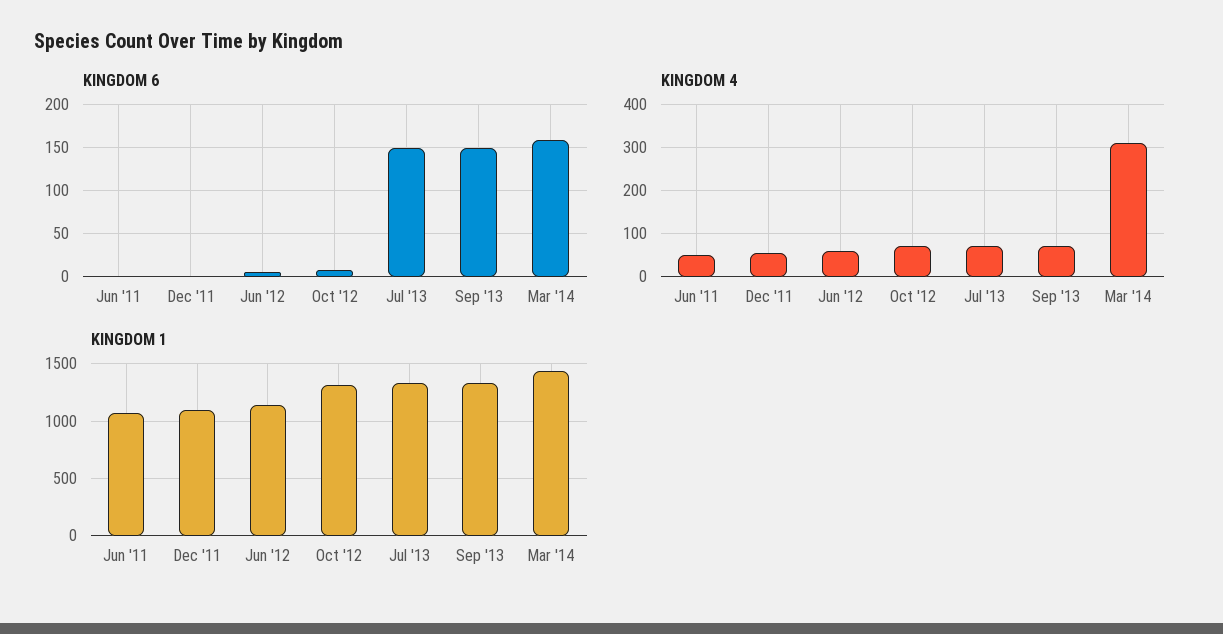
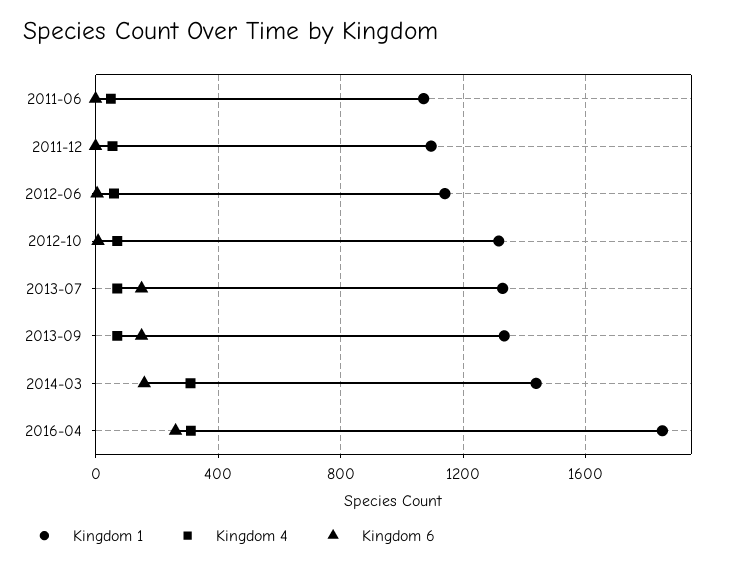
KINGDOM 1, 2016-04: none -> 1850
KINGDOM 4, 2016-04: none -> 300
KINGDOM 6, 2016-04: none -> 250

